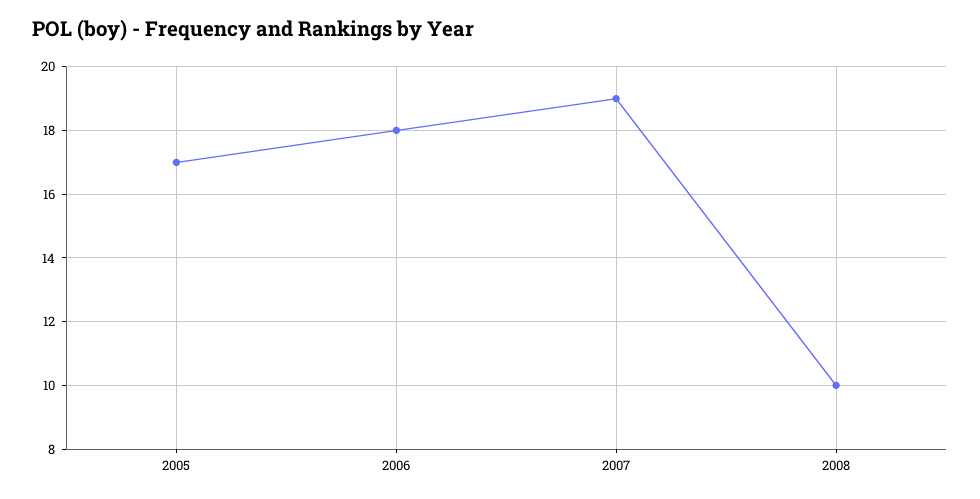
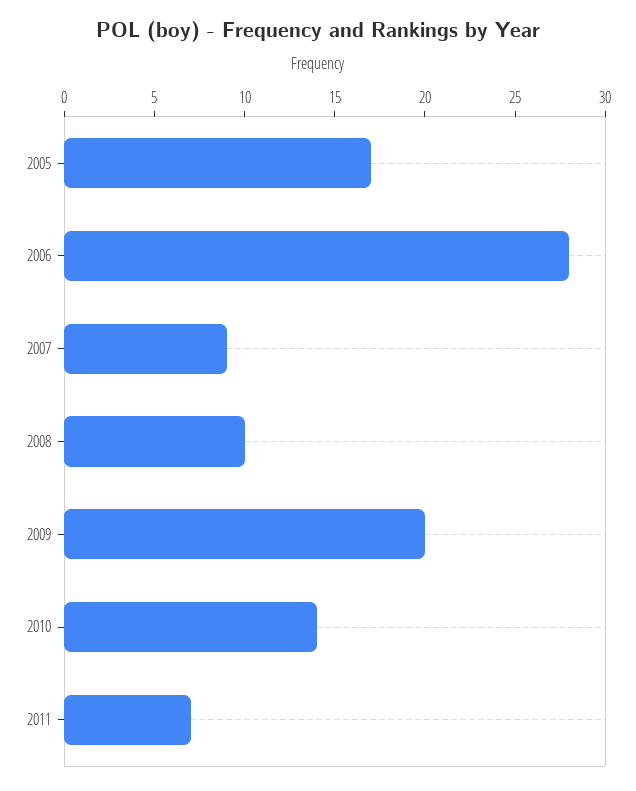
2006: 18 -> 28
2007: 19 -> 9
2009: none -> 20
2010: none -> 14
2011: none -> 7

